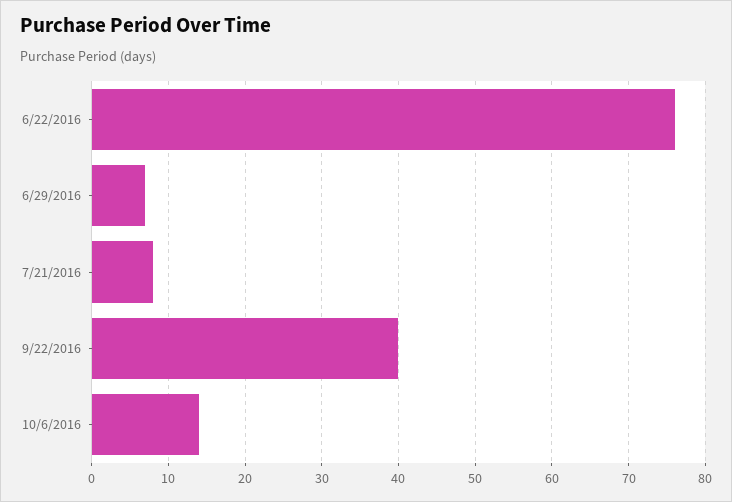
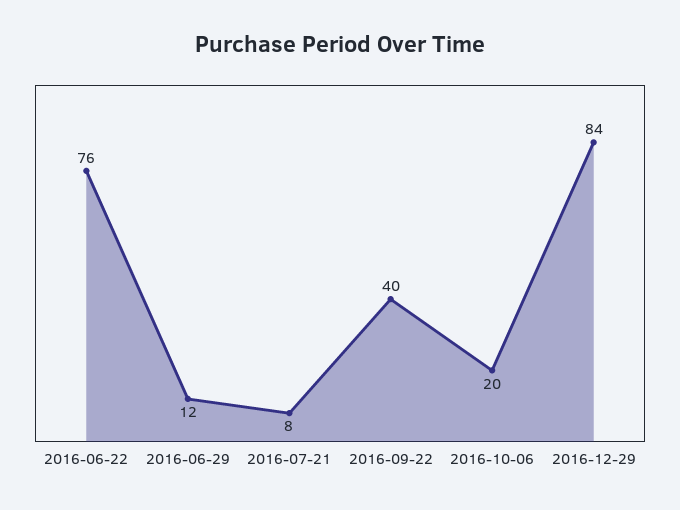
6/29/2016: 7 -> 12
10/6/2016: 14 -> 20
2016-12-29: none -> 84

